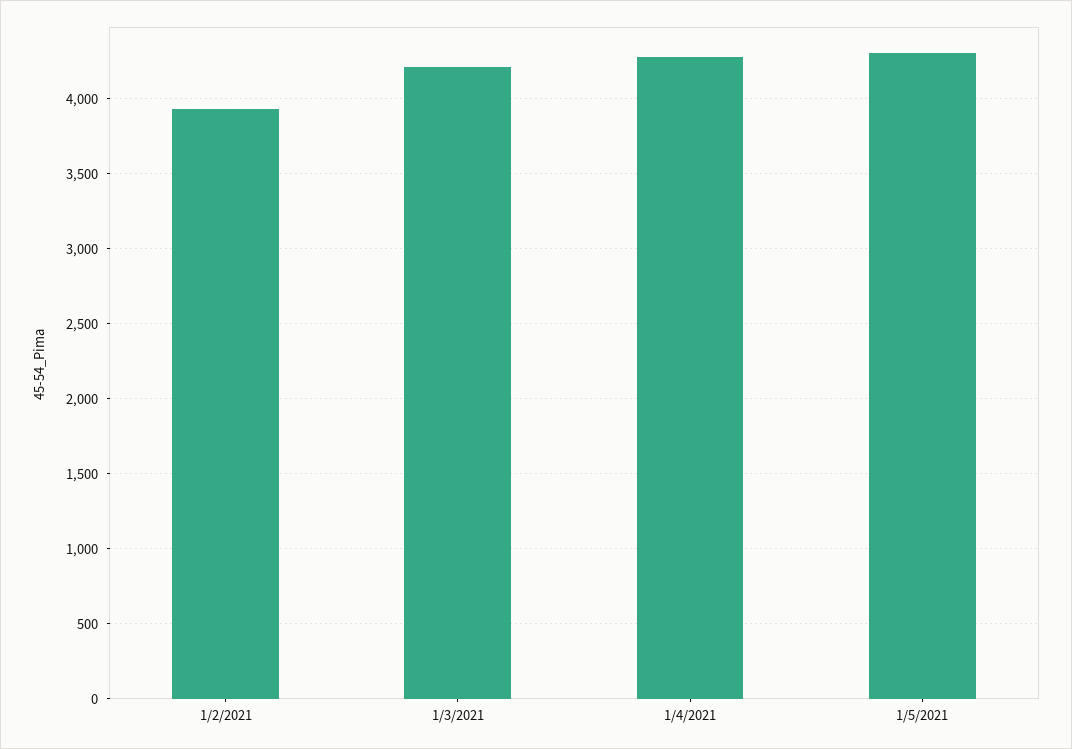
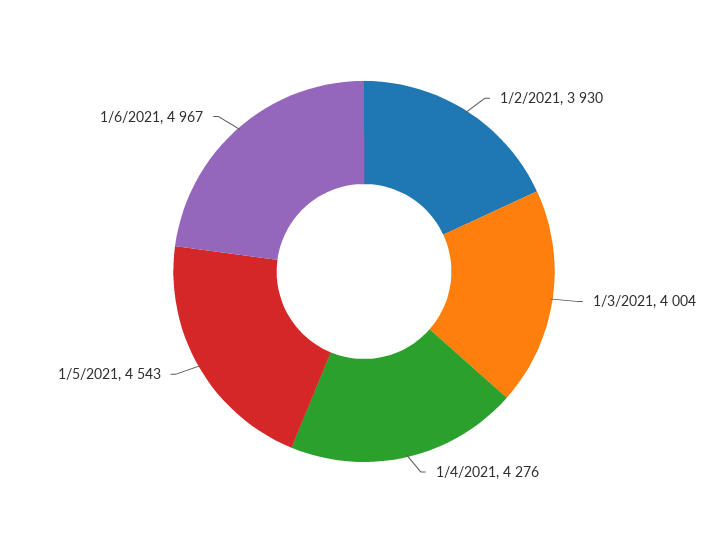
1/3/2021: 4200 -> 4004
1/5/2021: 4300 -> 4543
1/6/2021: none -> 4967

